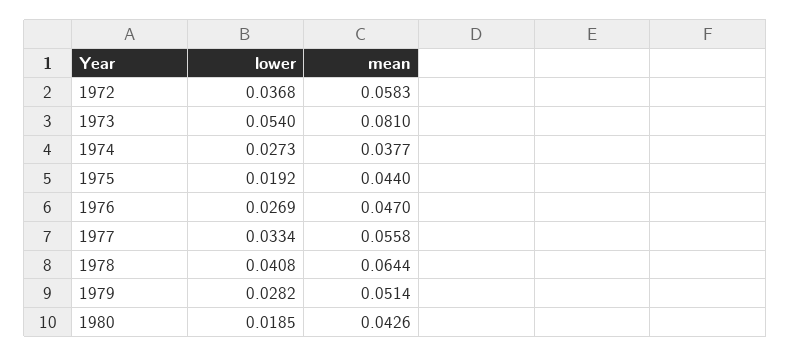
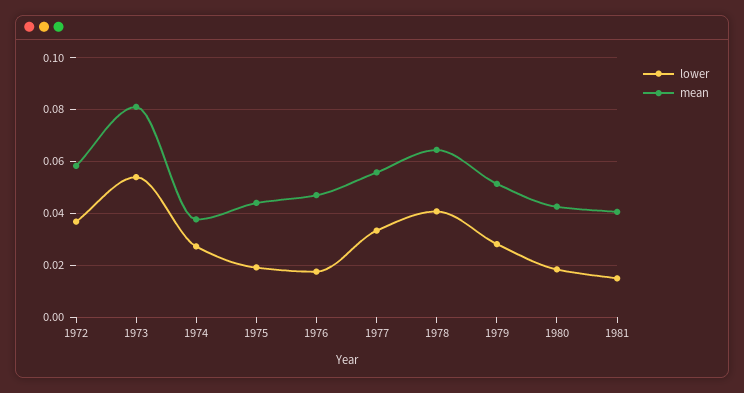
lower, 1976: 0.0269 -> 0.0175
lower, 1981: none -> 0.015
mean, 1981: none -> 0.04

